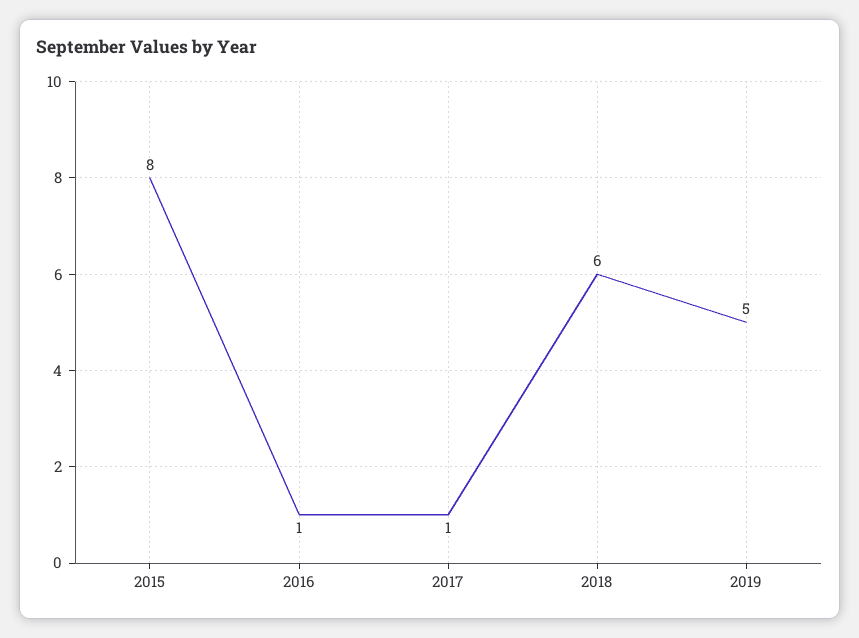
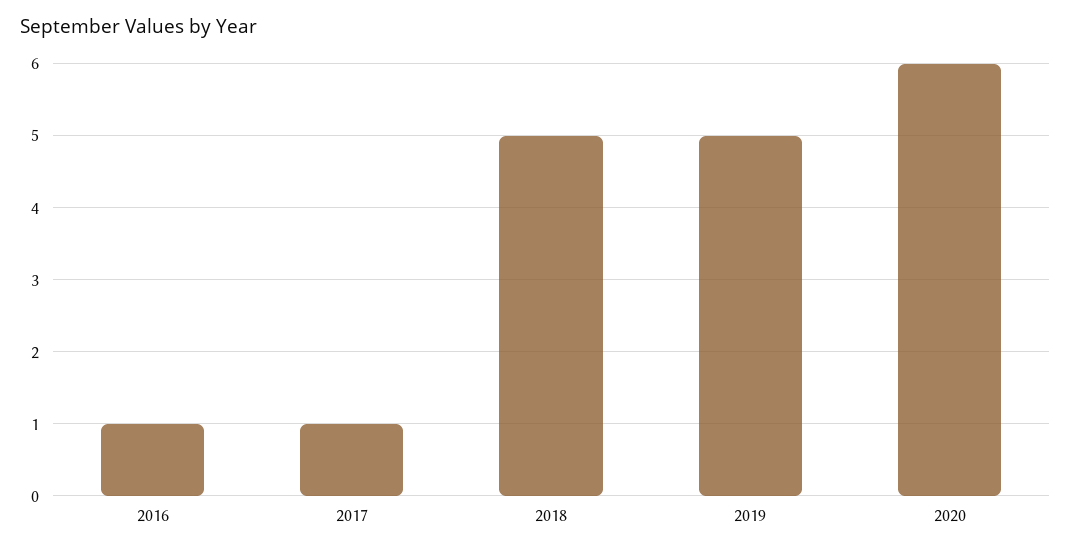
2015: 8 -> none
2018: 6 -> 5
2020: none -> 6

